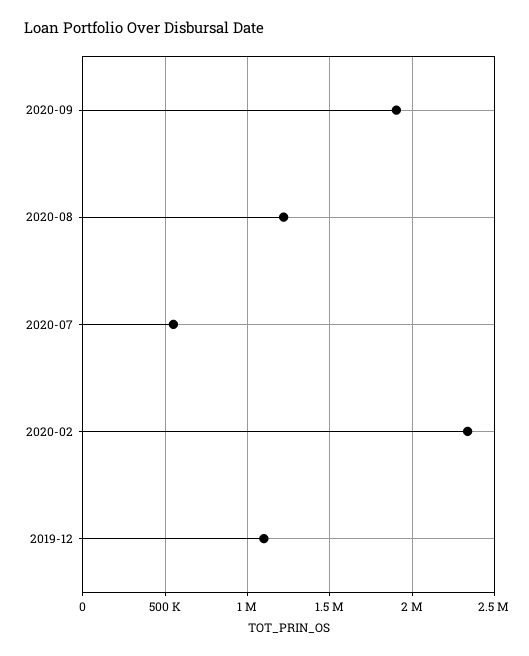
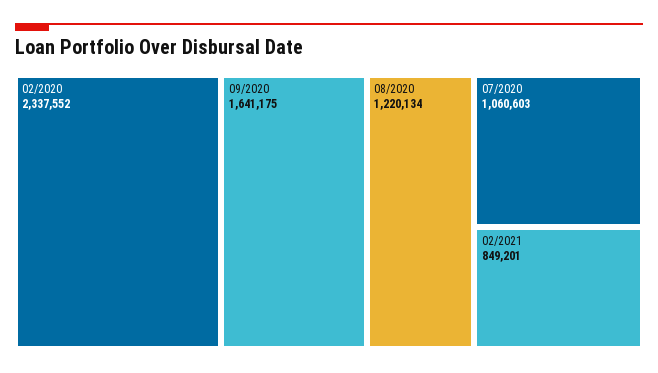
2020-09: 1900000 -> 1641175
2020-07: 550000 -> 1060603
2019-12: 1100000 -> none
02/2021: none -> 849201

